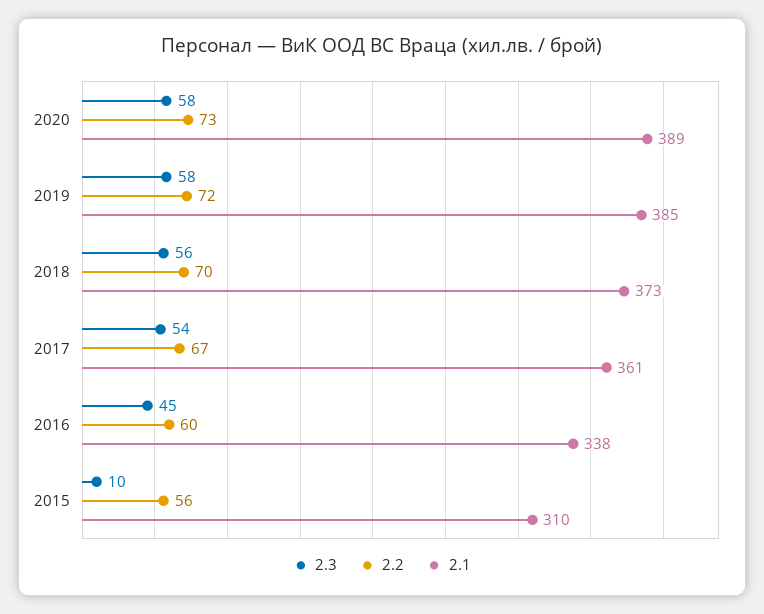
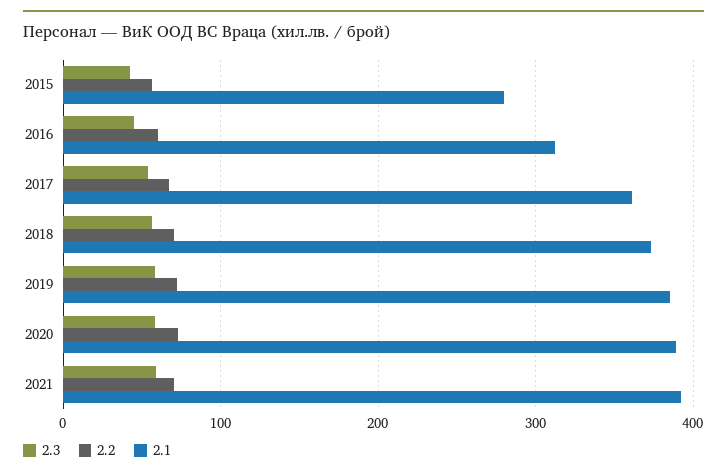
2.1, 2016: 338 -> 310
2.3, 2015: 10 -> 40
2.1, 2015: 310 -> 280
2.3, 2021: none -> 60
2.2, 2021: none -> 70
2.1, 2021: none -> 390

